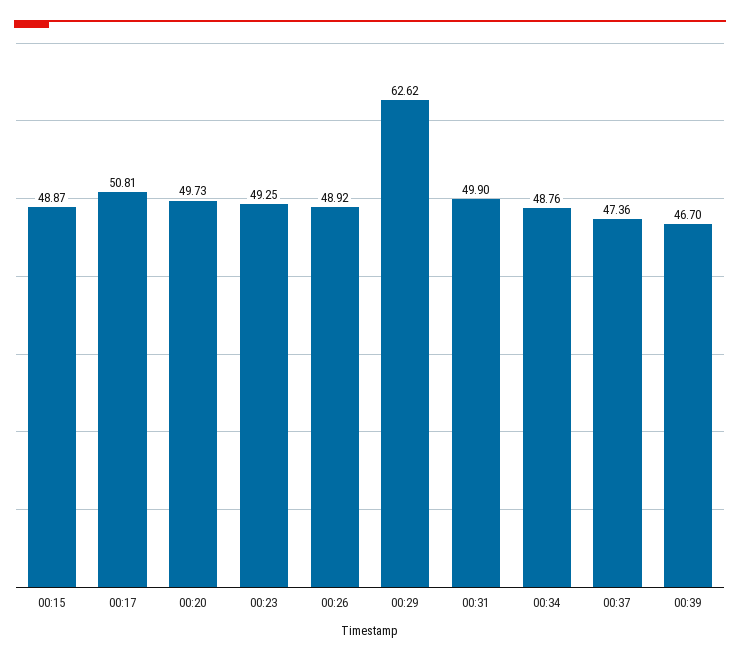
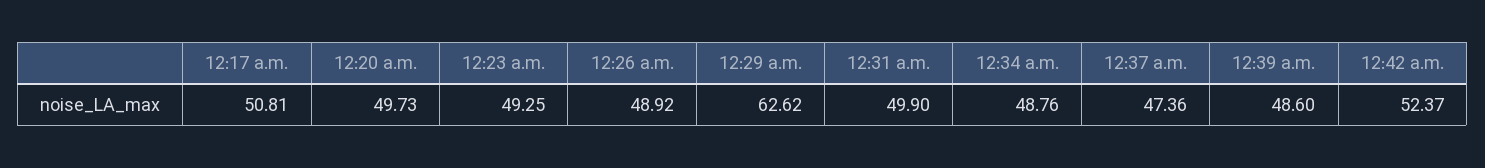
00:15: 48.87 -> none
00:39: 46.7 -> 48.6
12:42 a.m.: none -> 52.37

